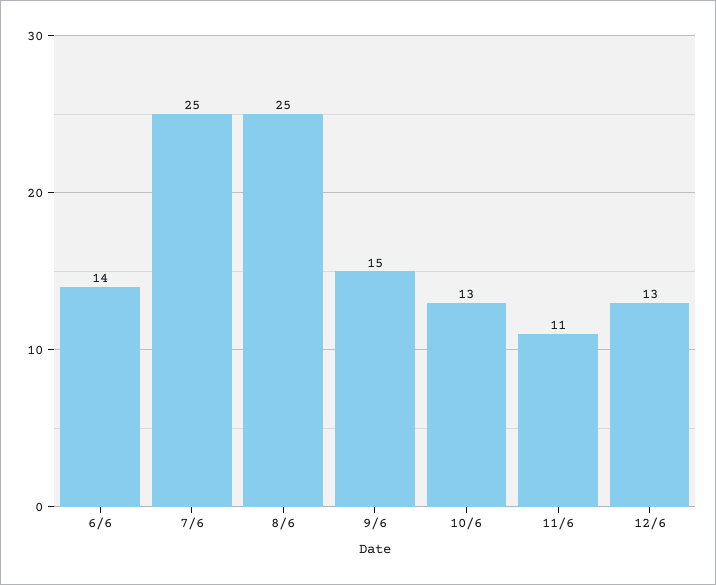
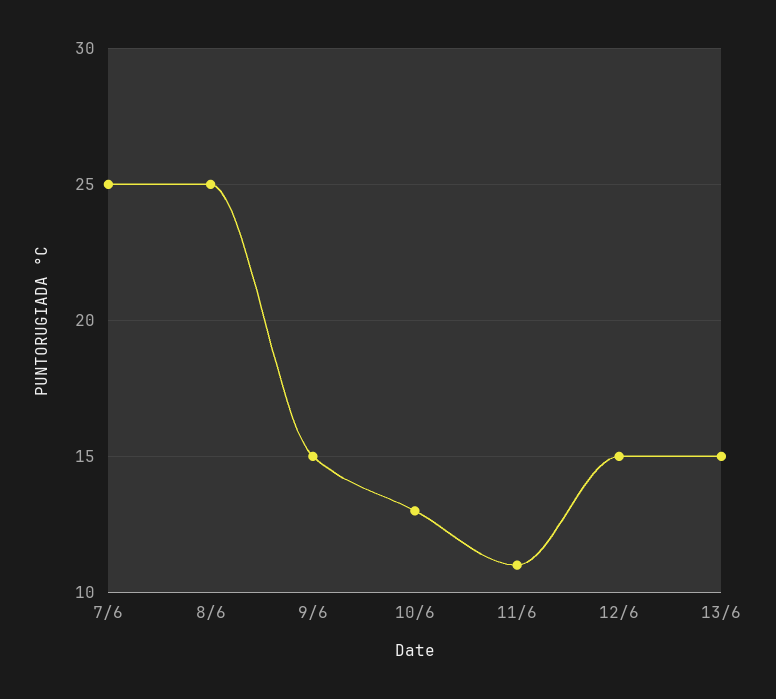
6/6: 14 -> none
12/6: 13 -> 15
13/6: none -> 15

